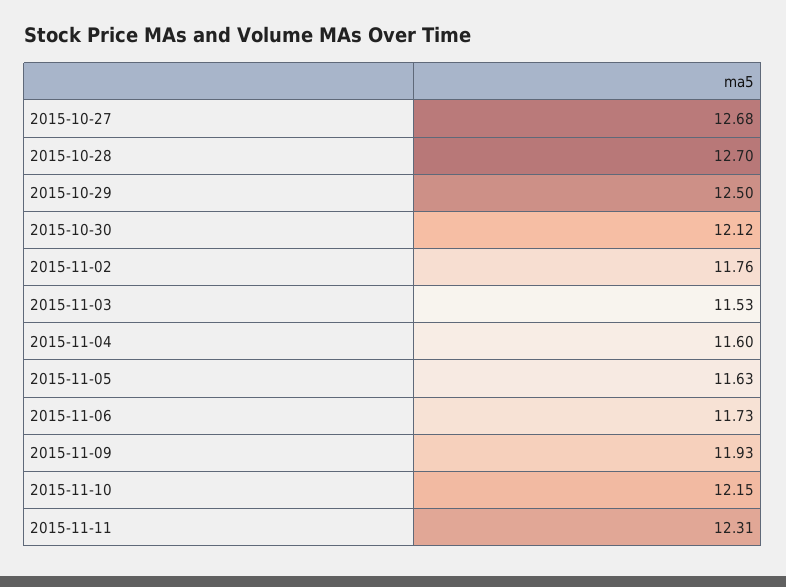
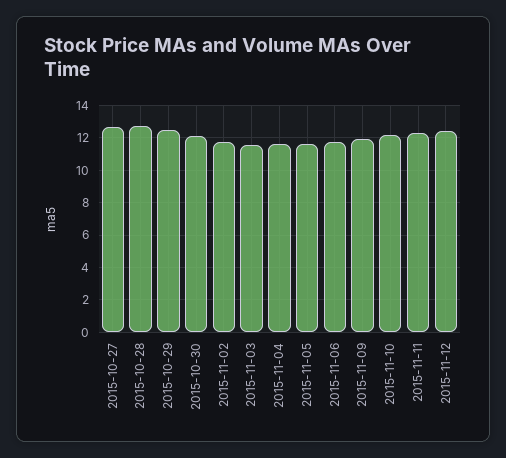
2015-11-12: none -> 12.5

